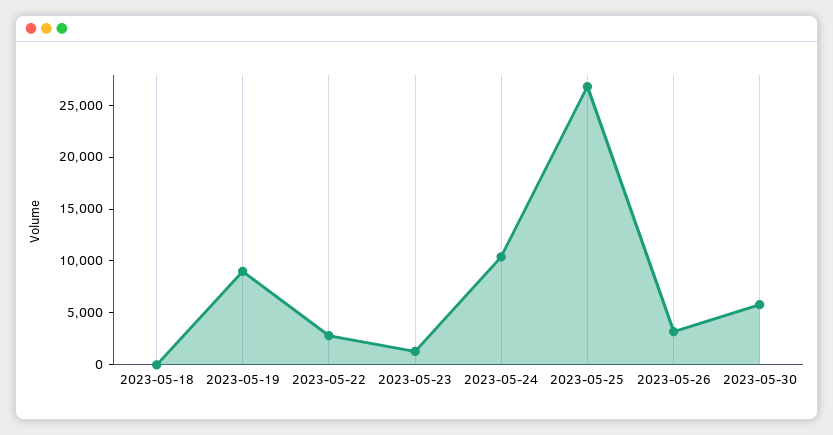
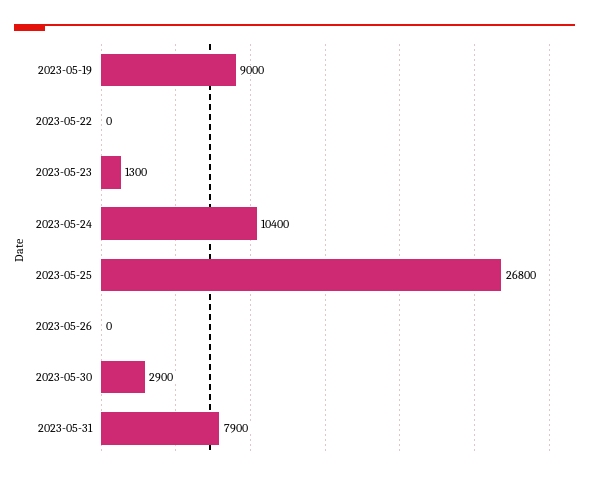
2023-05-18: 0 -> none
2023-05-22: 3000 -> 0
2023-05-26: 3000 -> 0
2023-05-30: 6000 -> 2900
2023-05-31: none -> 7900

